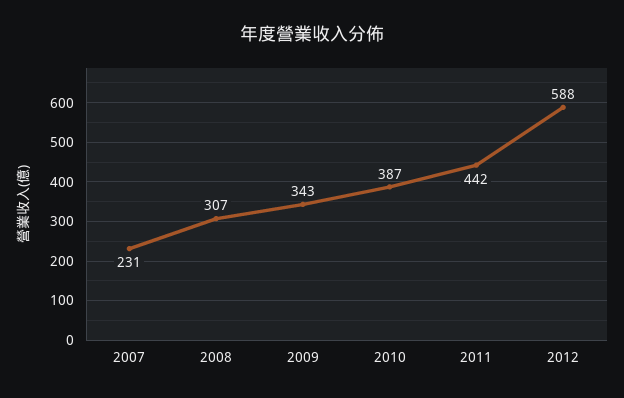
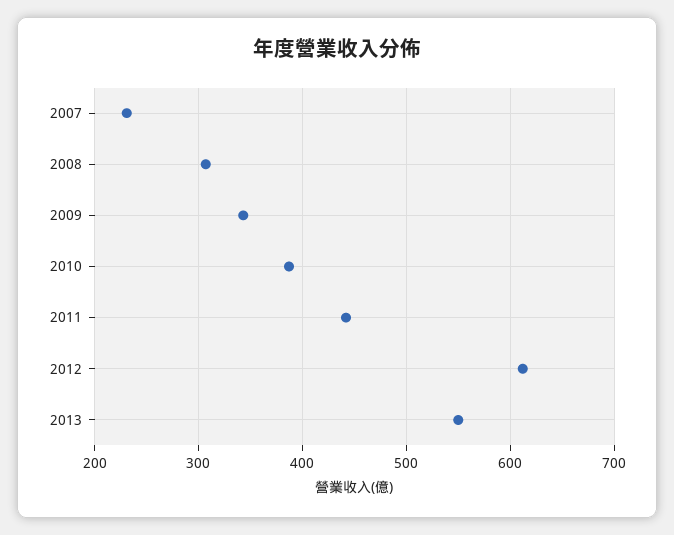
2012: 588 -> 610
2013: none -> 550

